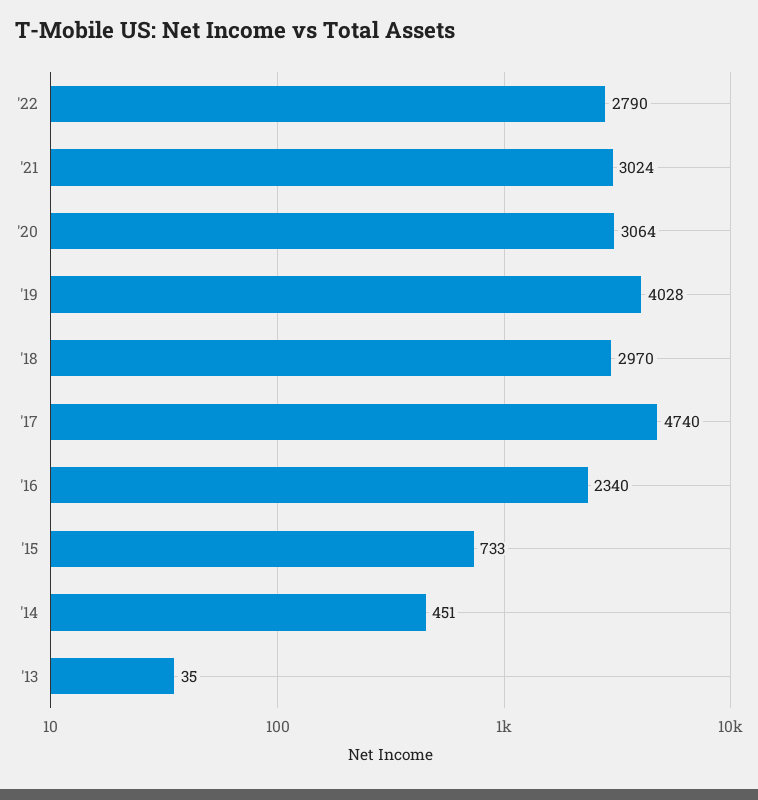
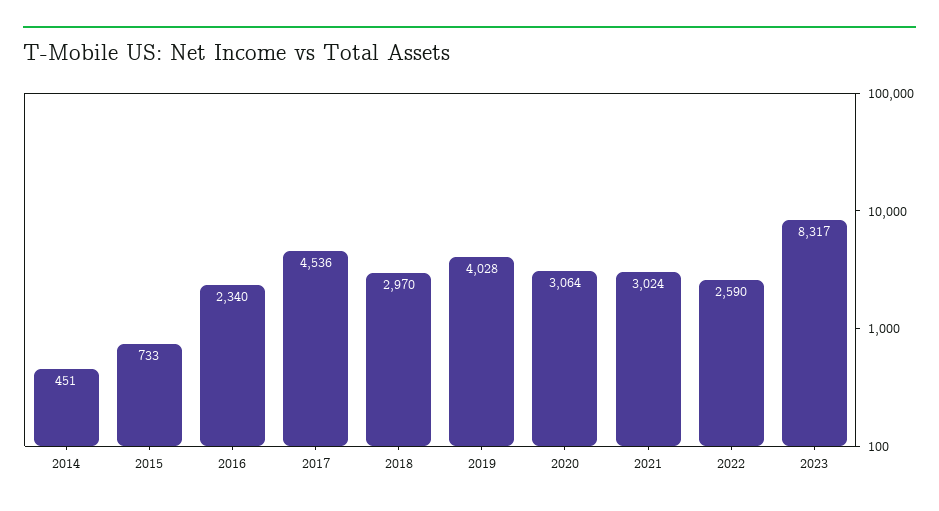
'22: 2790 -> 2590
'17: 4740 -> 4536
'13: 35 -> none
2023: none -> 8317

